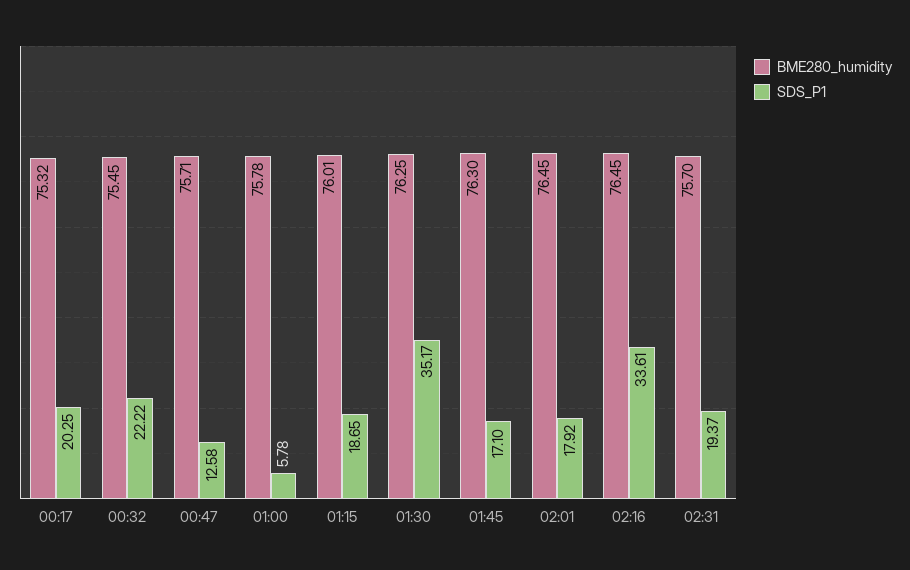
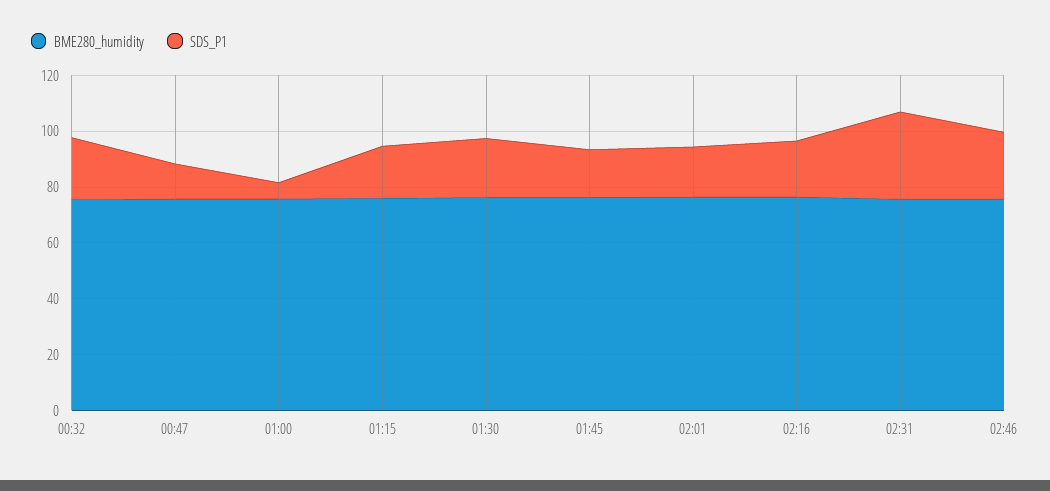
BME280_humidity, 00:17: 75.32 -> none
SDS_P1, 00:17: 20.25 -> none
SDS_P1, 01:30: 35.17 -> 20
SDS_P1, 02:16: 33.61 -> 20
SDS_P1, 02:31: 19.37 -> 30
BME280_humidity, 02:46: none -> 75
SDS_P1, 02:46: none -> 25

